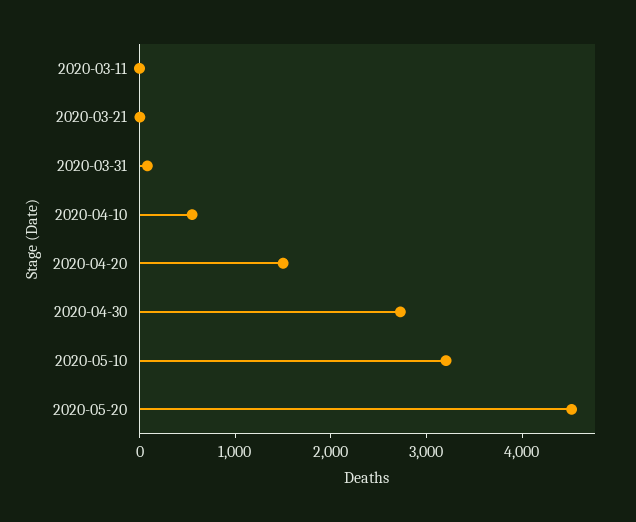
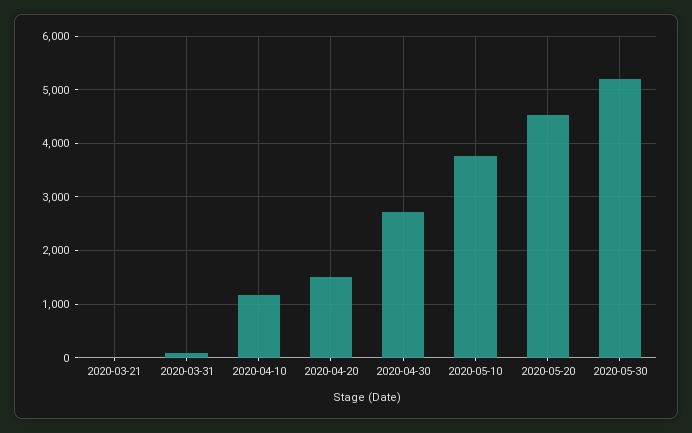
2020-03-11: 0 -> none
2020-04-10: 600 -> 1200
2020-05-10: 3200 -> 3800
2020-05-30: none -> 5200

